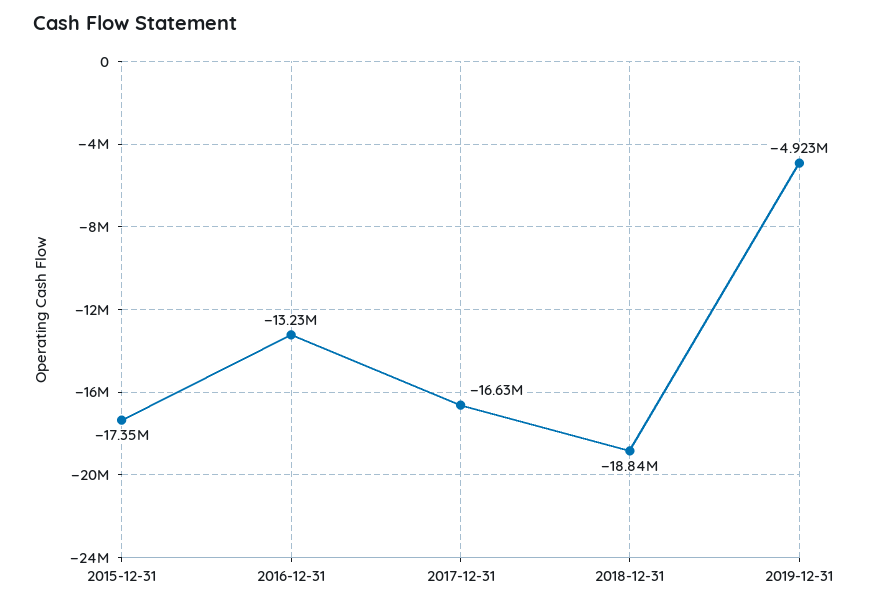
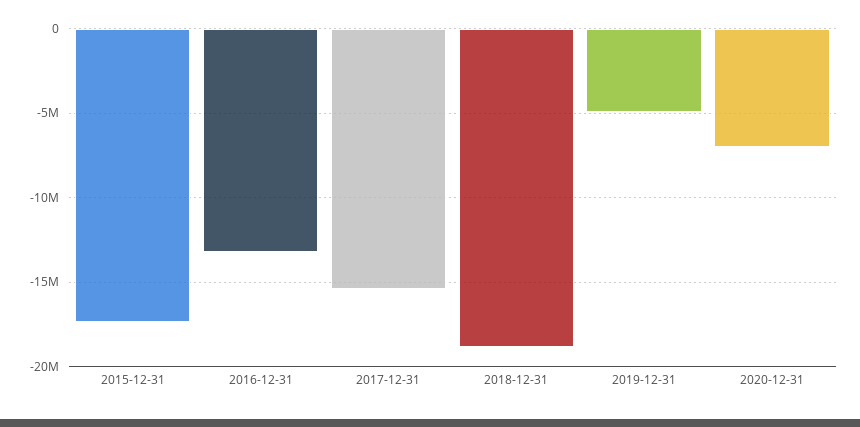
2017-12-31: -16630000 -> -15500000
2020-12-31: none -> -7000000

